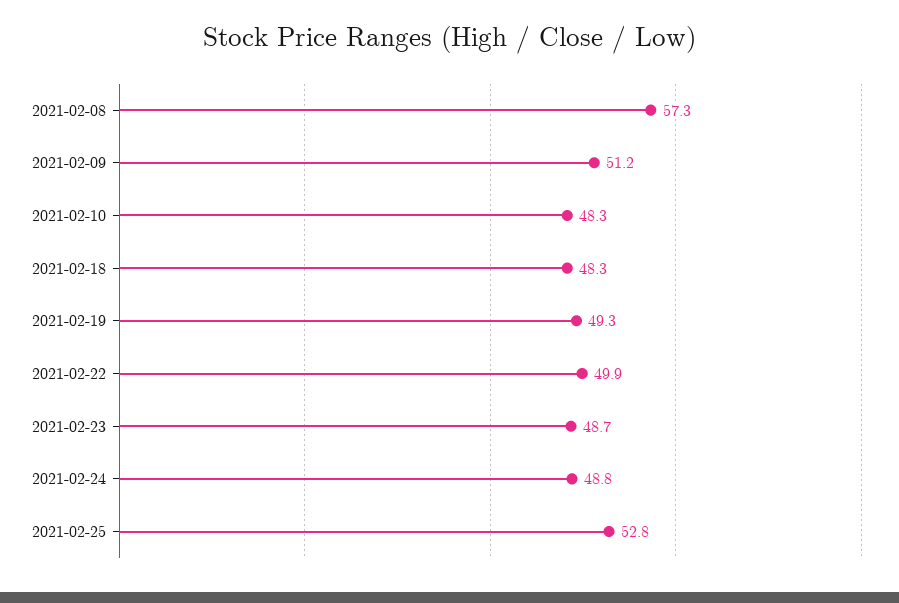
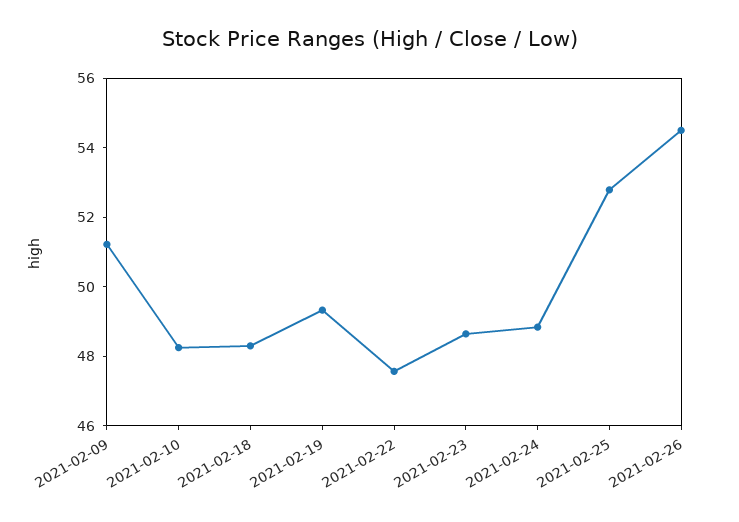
2021-02-08: 57.3 -> none
2021-02-22: 49.9 -> 47.5
2021-02-26: none -> 54.5

